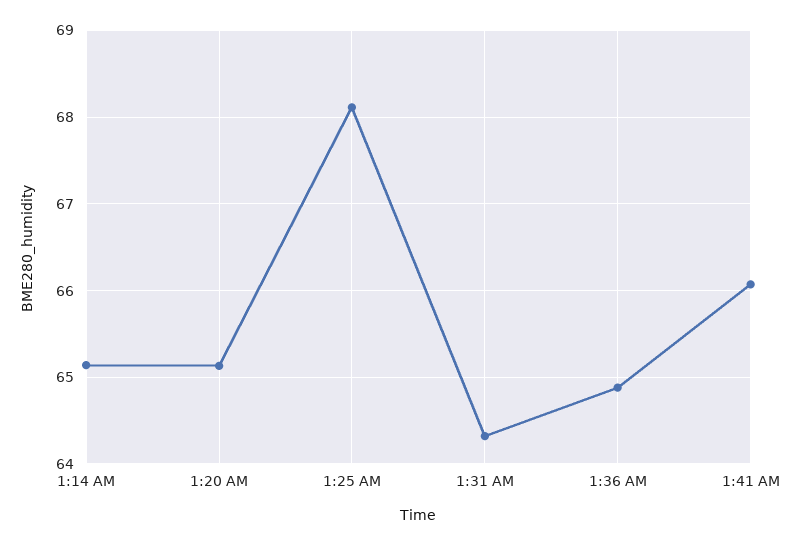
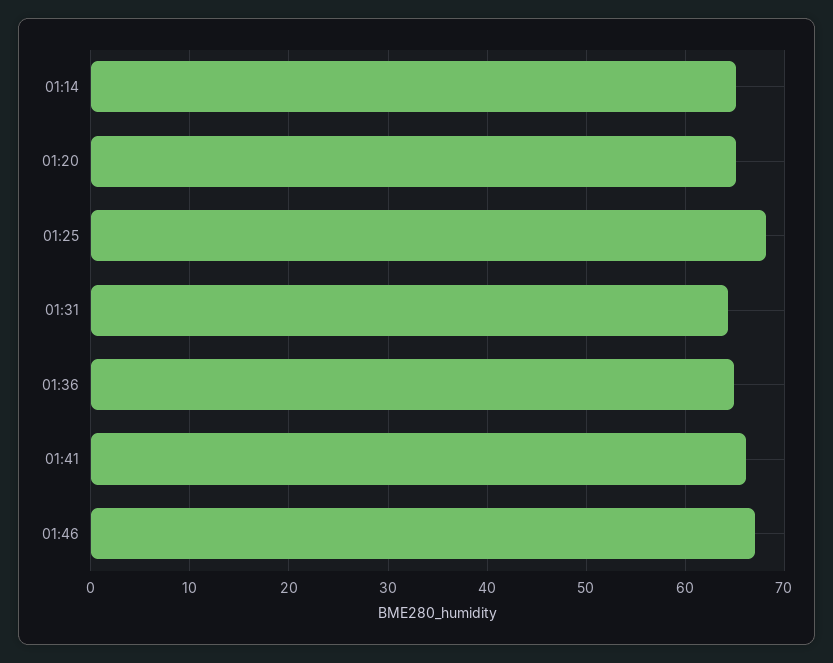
01:46: none -> 67

